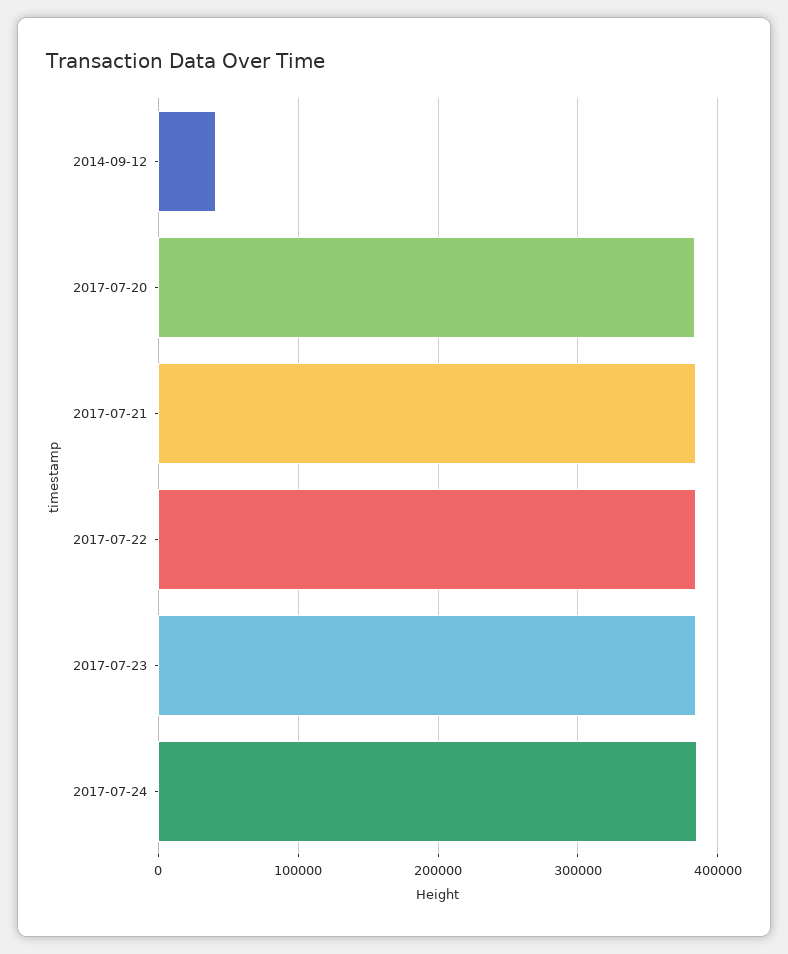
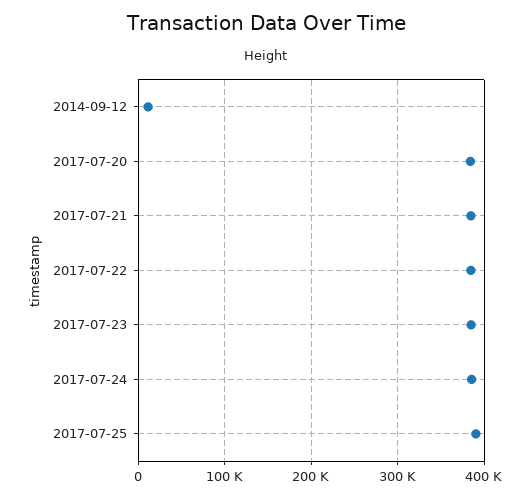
2014-09-12: 40000 -> 10000
2017-07-25: none -> 390000

